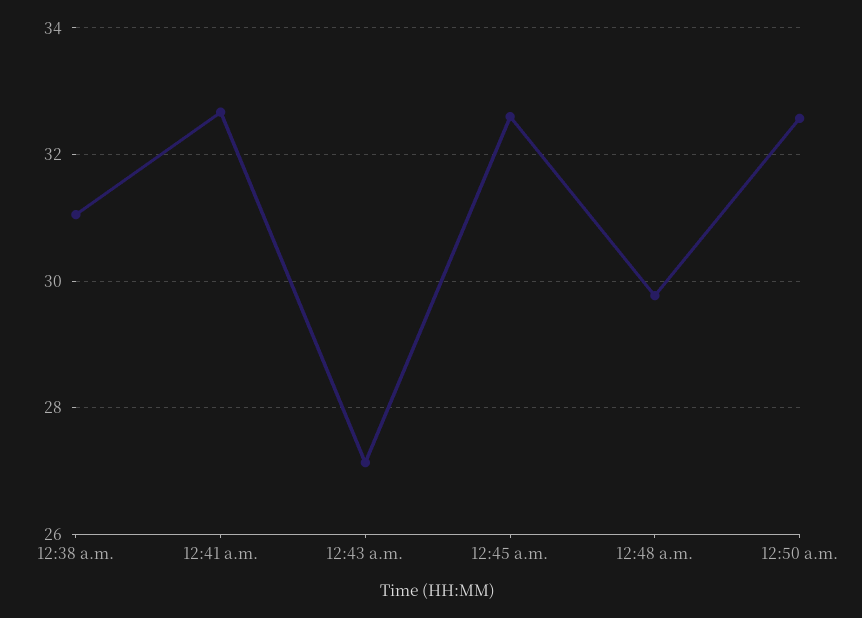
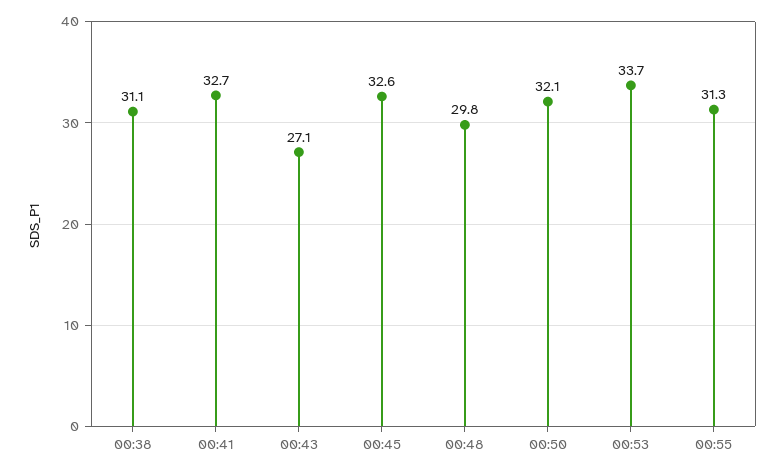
12:50 a.m.: 32.6 -> 32.1
00:53: none -> 33.7
00:55: none -> 31.3

